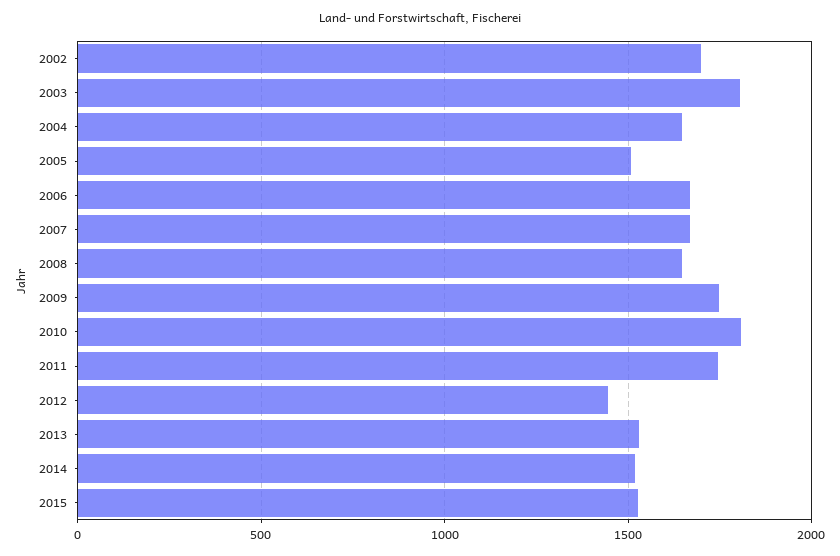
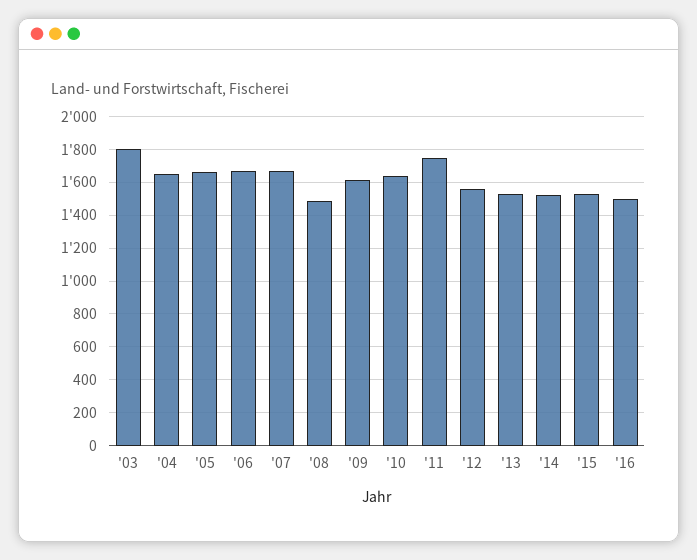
2002: 1700 -> none
2005: 1500 -> 1650
2008: 1650 -> 1500
2009: 1750 -> 1600
2010: 1800 -> 1650
2012: 1450 -> 1550
'16: none -> 1500

